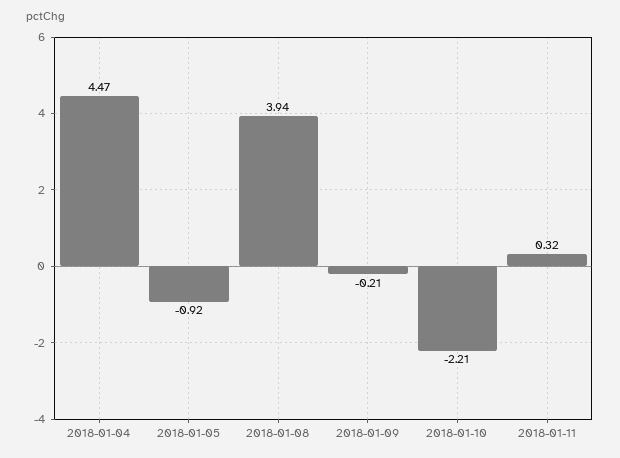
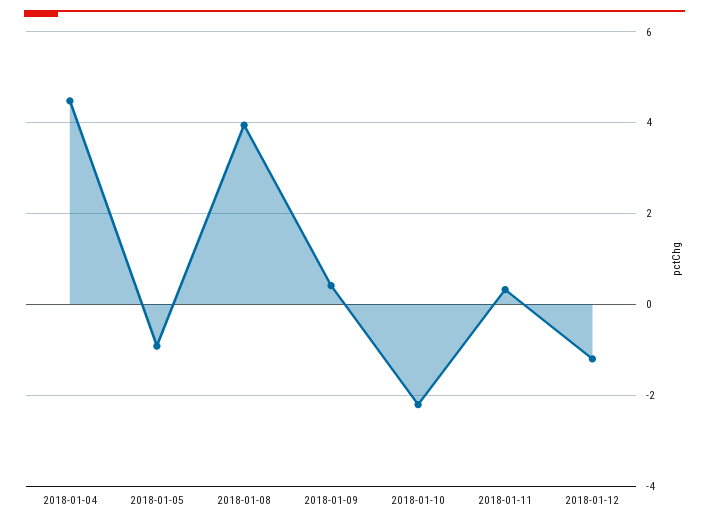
2018-01-09: -0.21 -> 0.4
2018-01-12: none -> -1.2

